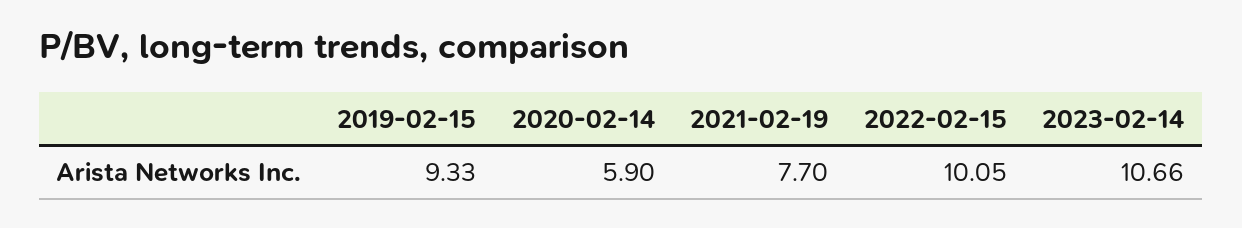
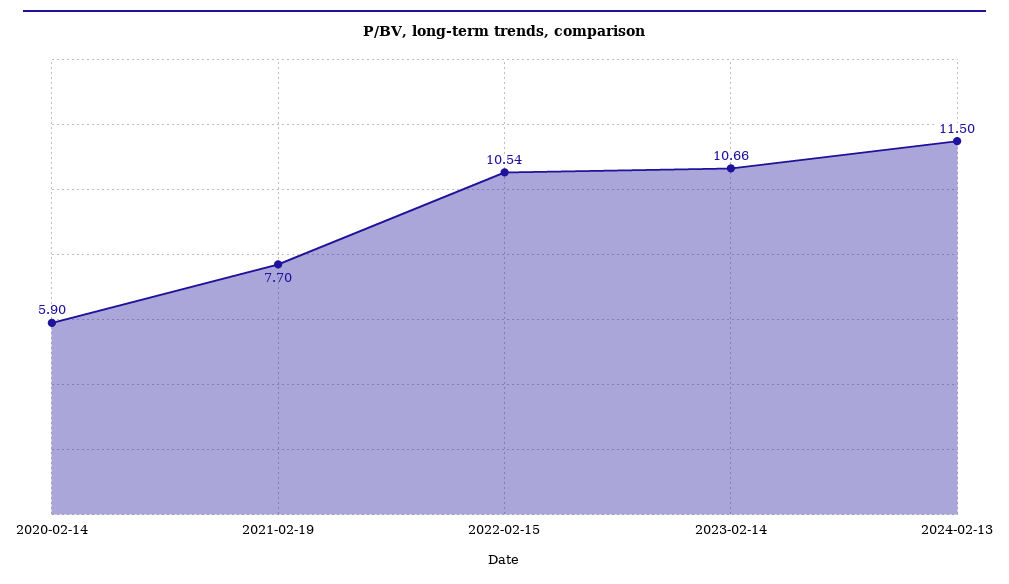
2019-02-15: 9.33 -> none
2022-02-15: 10.05 -> 10.54
2024-02-13: none -> 11.5

